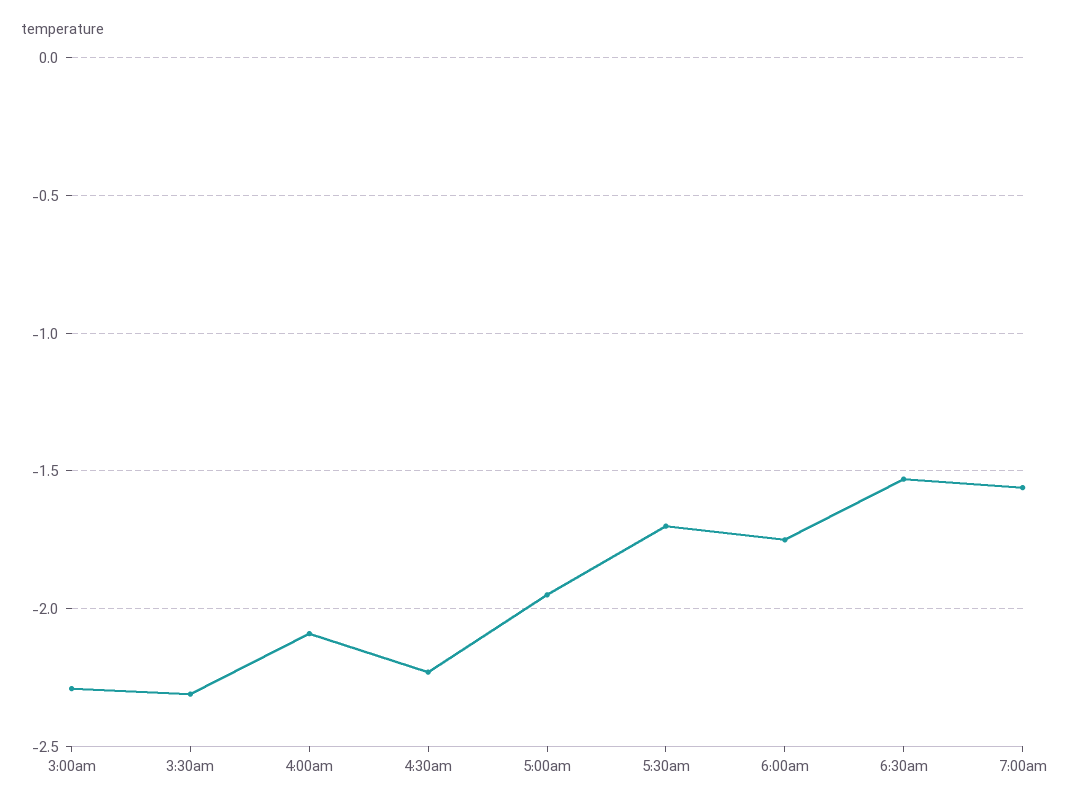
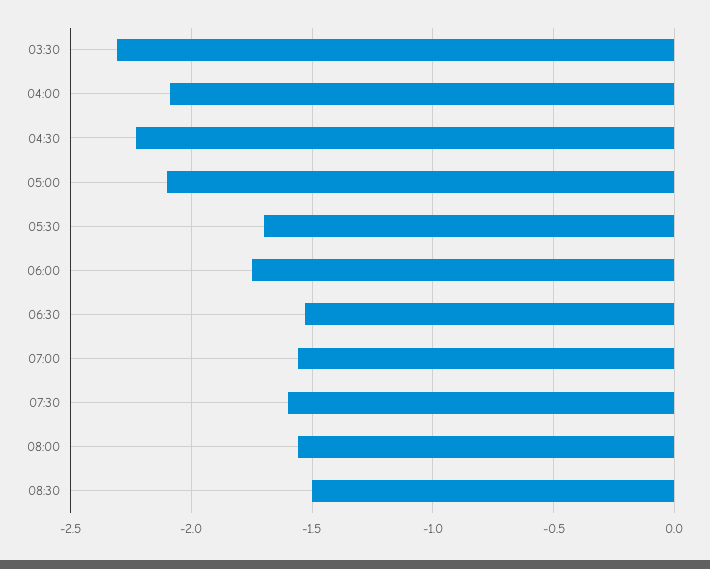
3:00am: -2.3 -> none
5:00am: -1.95 -> -2.1
07:30: none -> -1.6
08:00: none -> -1.55
08:30: none -> -1.5

